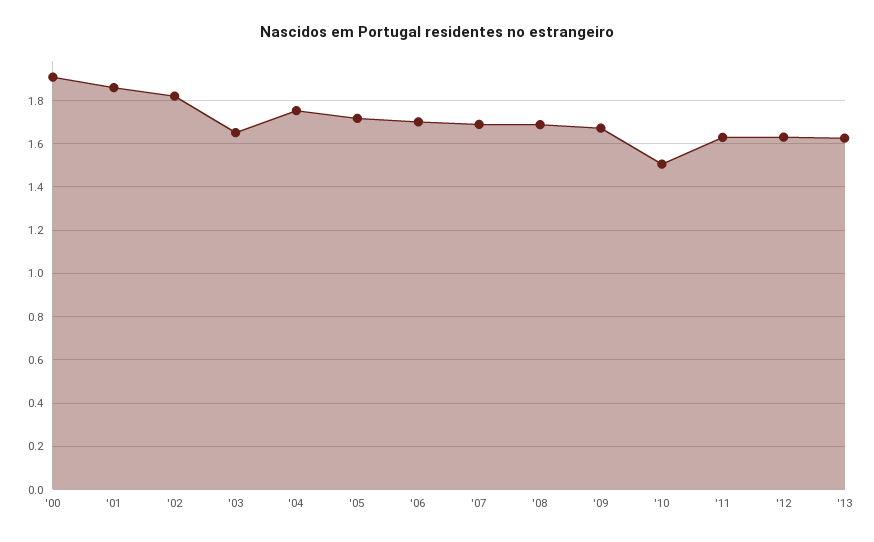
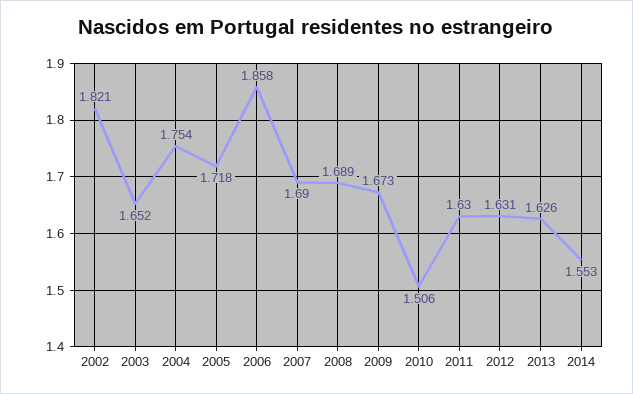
'00: 1.9 -> none
'01: 1.85 -> none
'06: 1.7 -> 1.858
2014: none -> 1.553

